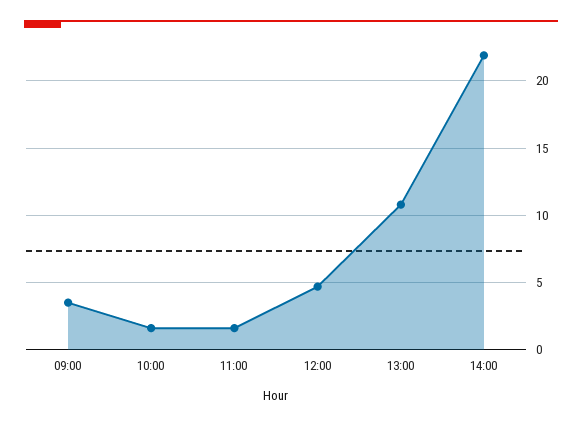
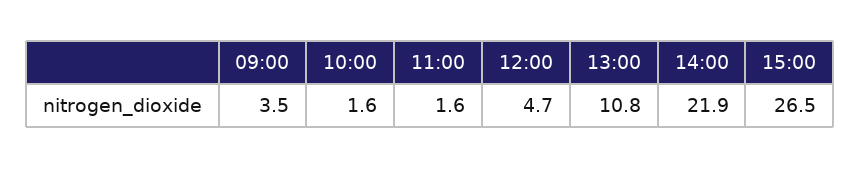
15:00: none -> 26.5

